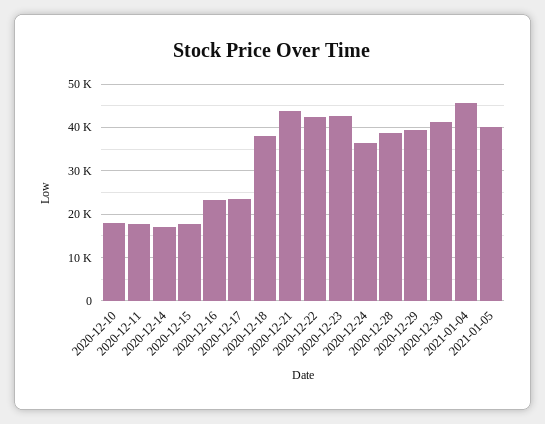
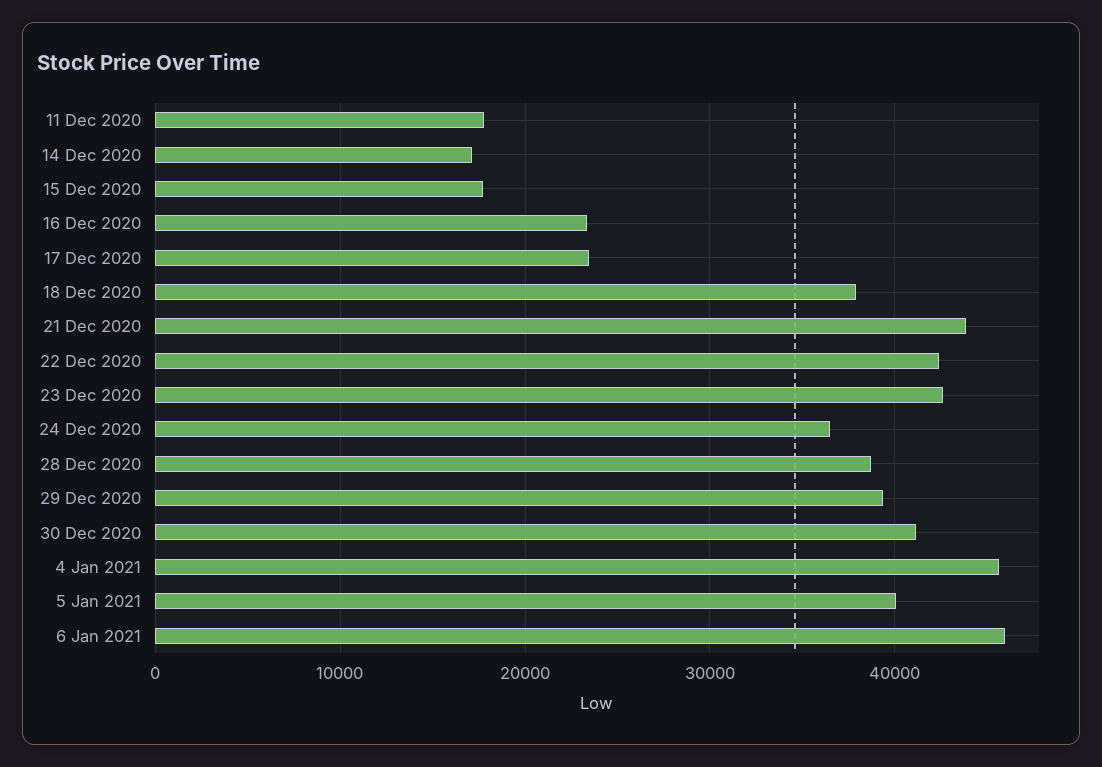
2020-12-10: 18000 -> none
6 Jan 2021: none -> 46000

